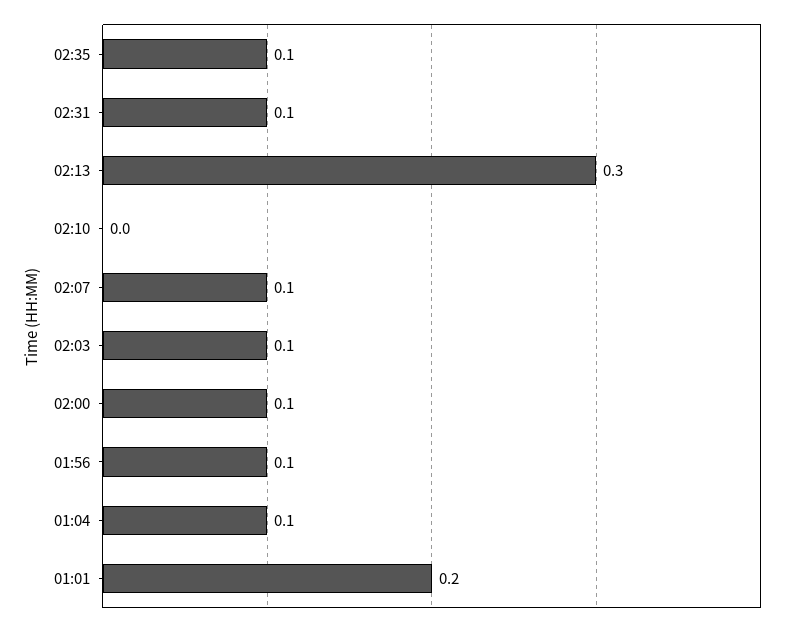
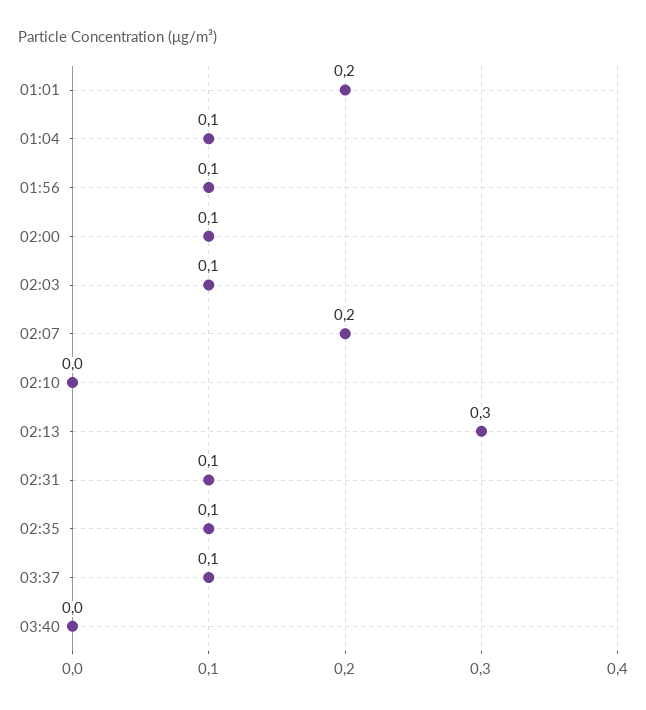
02:07: 0.1 -> 0.2
03:37: none -> 0.1
03:40: none -> 0

